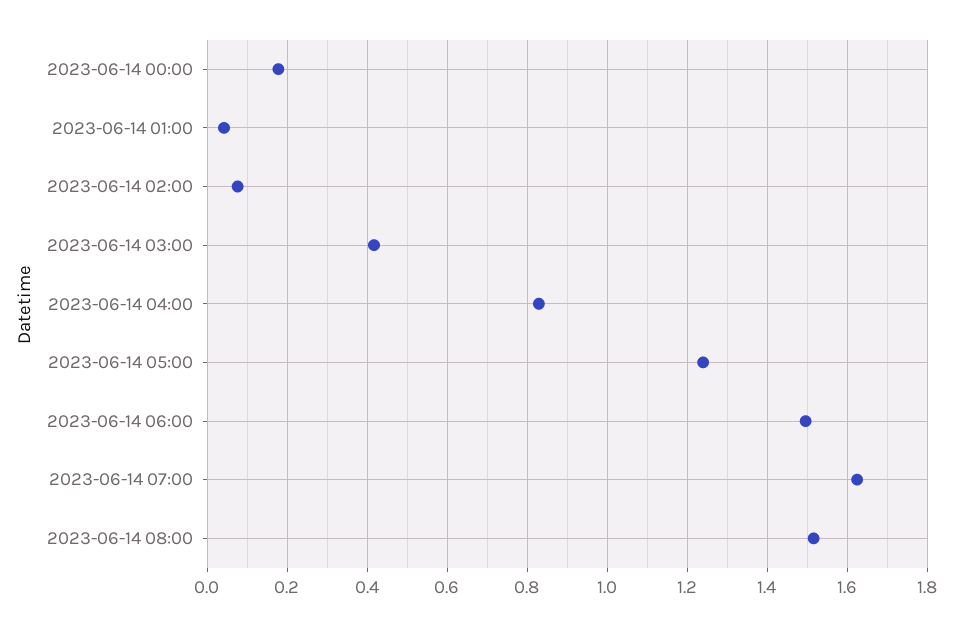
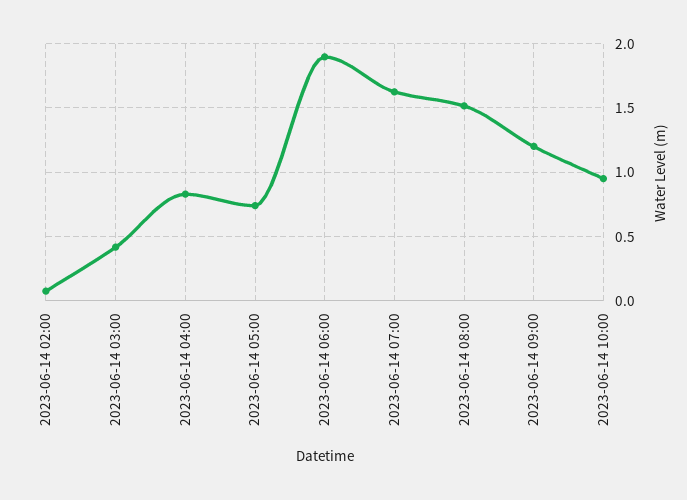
2023-06-14 00:00: 0.18 -> none
2023-06-14 01:00: 0.04 -> none
2023-06-14 05:00: 1.24 -> 0.75
2023-06-14 06:00: 1.5 -> 1.9
2023-06-14 09:00: none -> 1.2
2023-06-14 10:00: none -> 0.95

